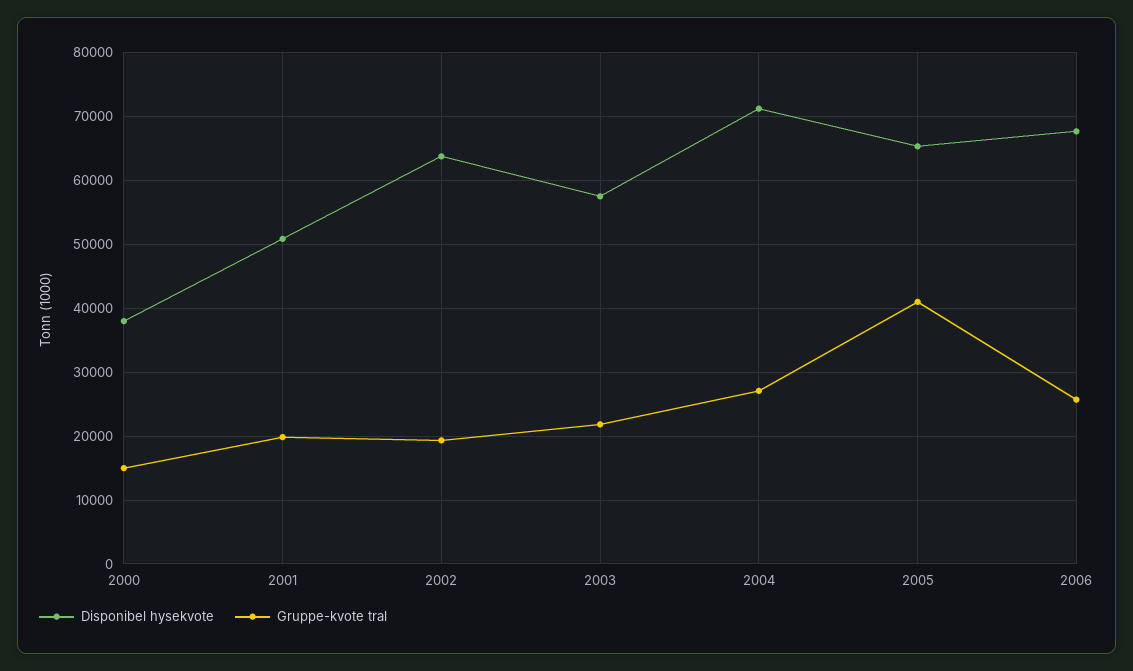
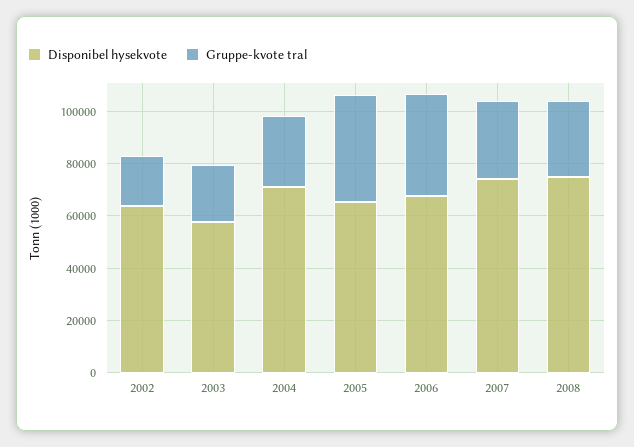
Disponibel hysekvote, 2000: 38000 -> none
Gruppe-kvote tral, 2000: 15000 -> none
Disponibel hysekvote, 2001: 51000 -> none
Gruppe-kvote tral, 2001: 20000 -> none
Gruppe-kvote tral, 2006: 26000 -> 40000
Disponibel hysekvote, 2007: none -> 75000
Gruppe-kvote tral, 2007: none -> 30000
Disponibel hysekvote, 2008: none -> 75000
Gruppe-kvote tral, 2008: none -> 30000

